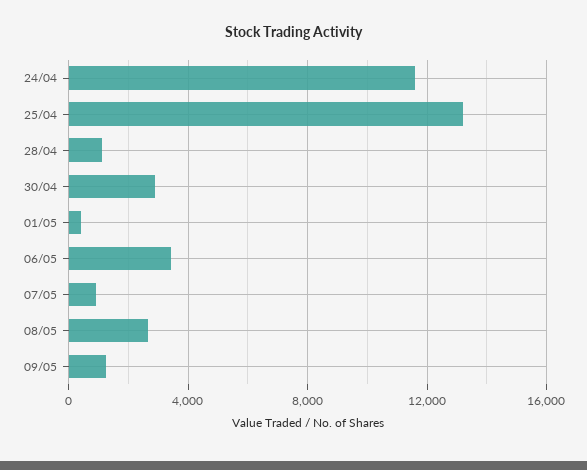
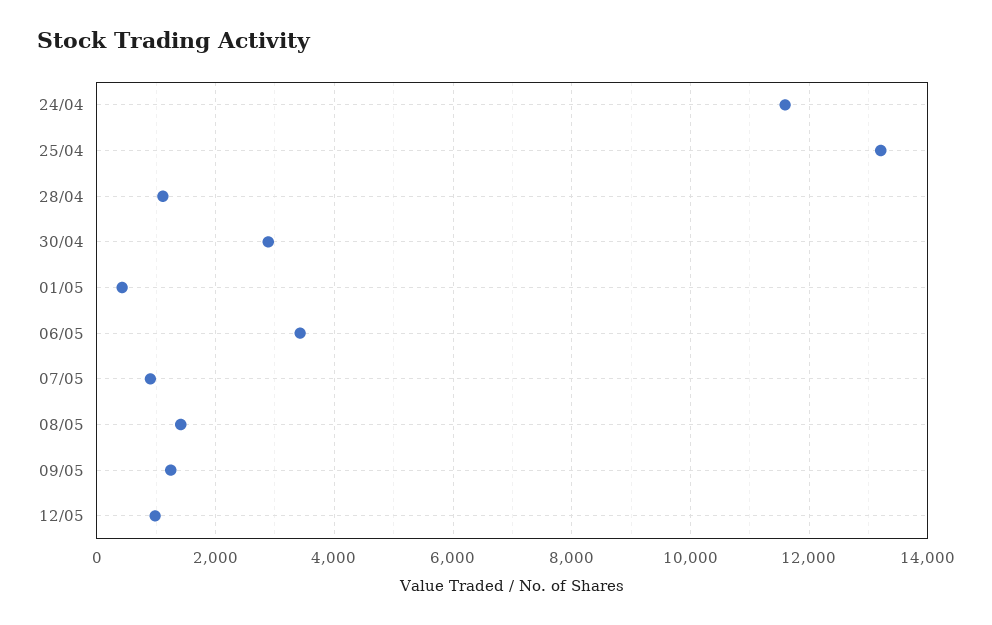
08/05: 2500 -> 1400
12/05: none -> 1000

